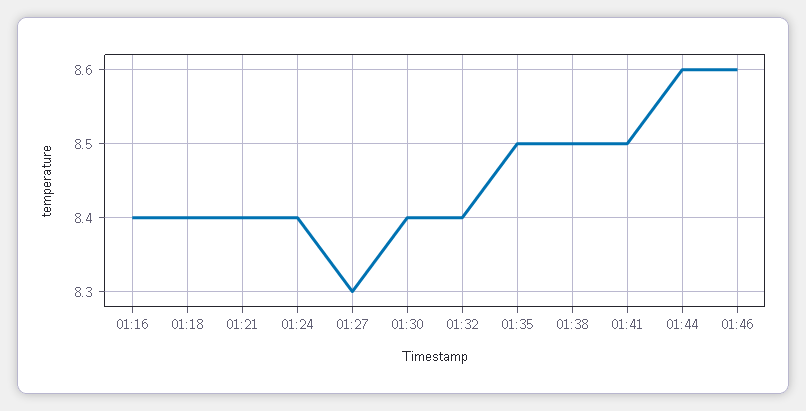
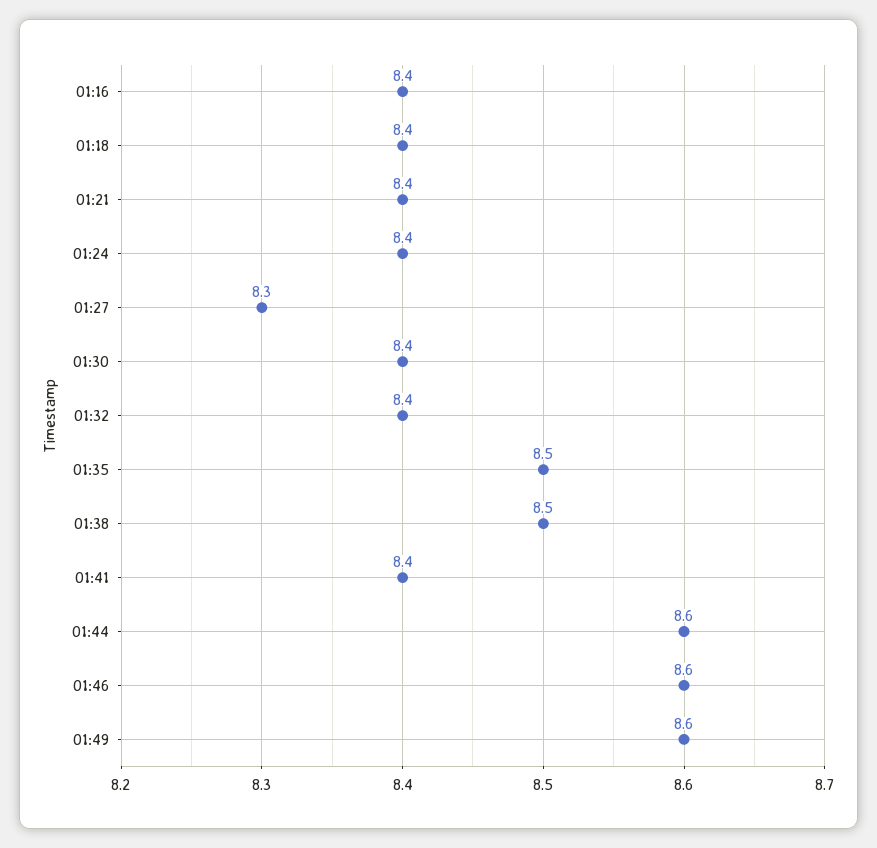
01:41: 8.5 -> 8.4
01:49: none -> 8.6

